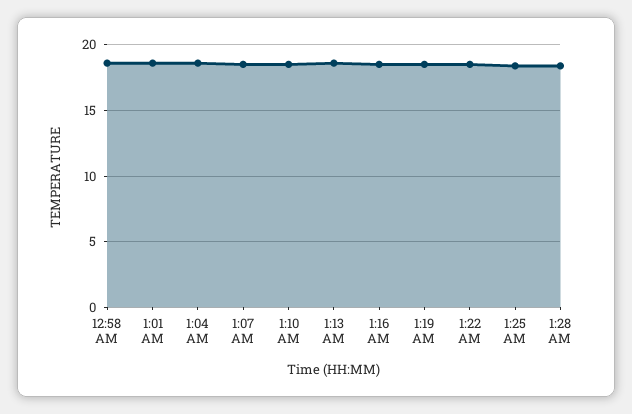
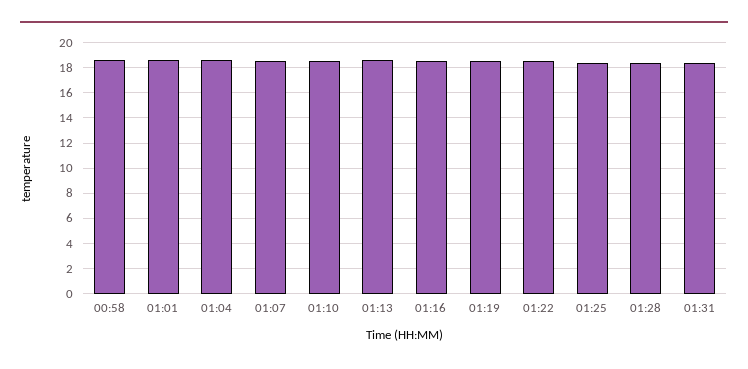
01:31: none -> 18.5

